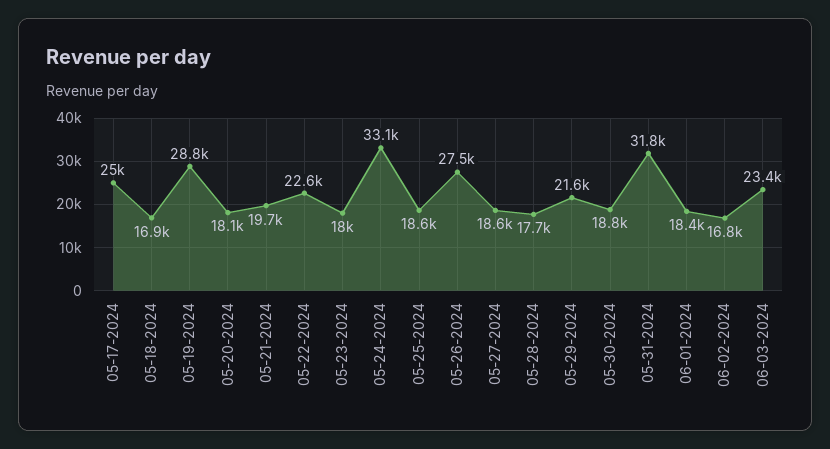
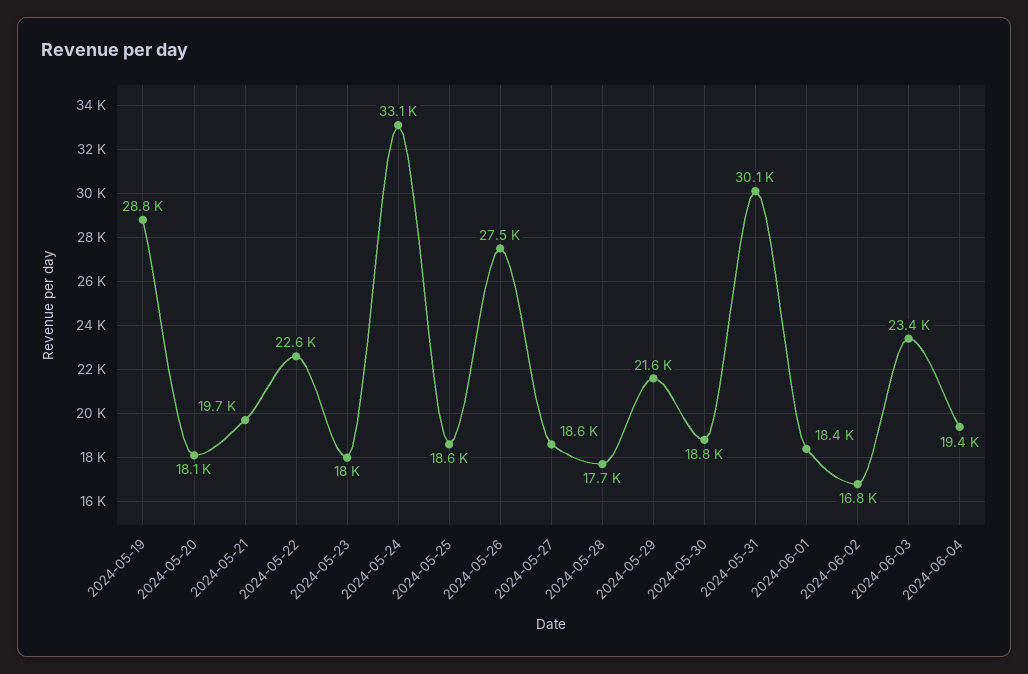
05-17-2024: 25000 -> none
05-18-2024: 16900 -> none
05-31-2024: 31800 -> 30100
2024-06-04: none -> 19400

